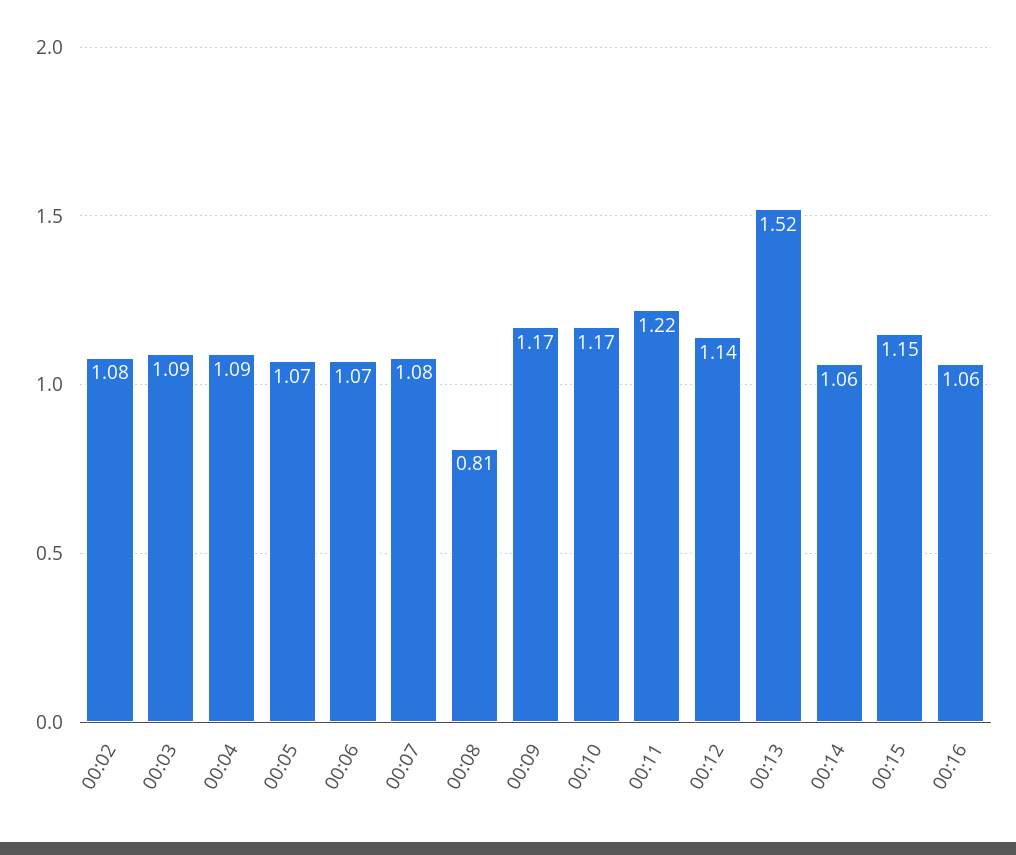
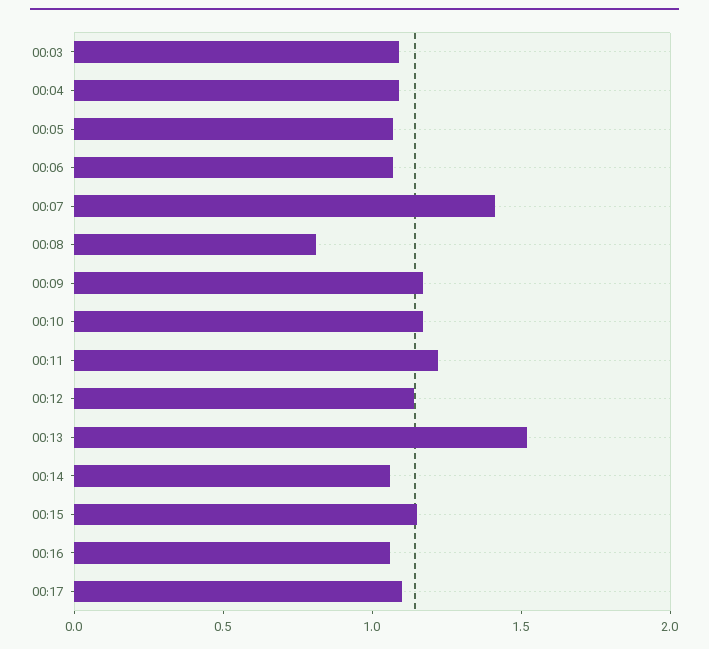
00:02: 1.08 -> none
00:07: 1.08 -> 1.4
00:17: none -> 1.1

